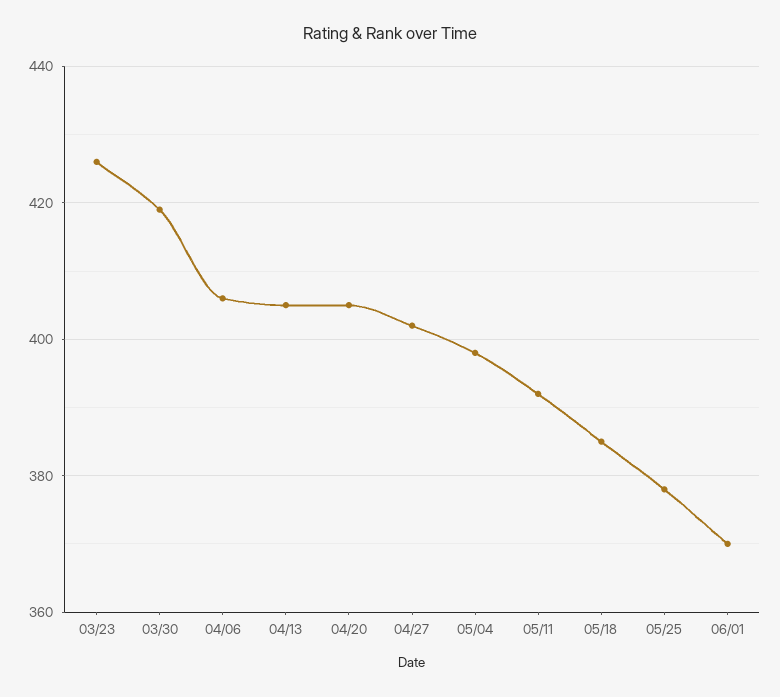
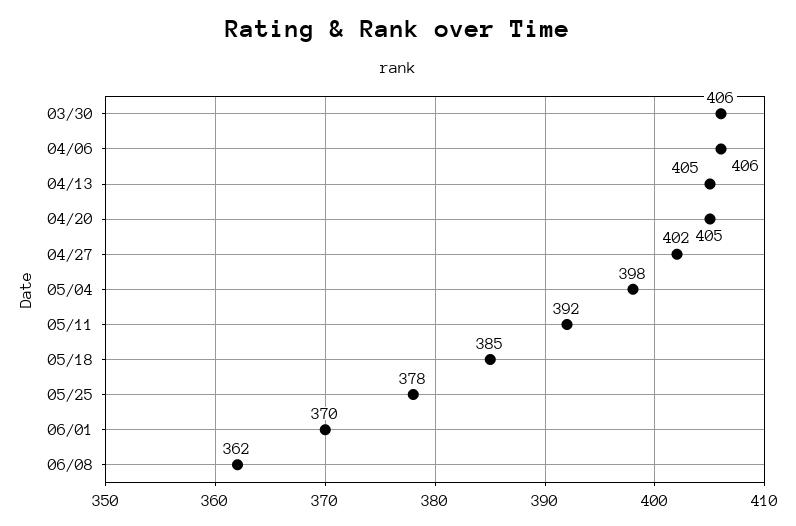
03/23: 425 -> none
03/30: 420 -> 406
06/08: none -> 362

